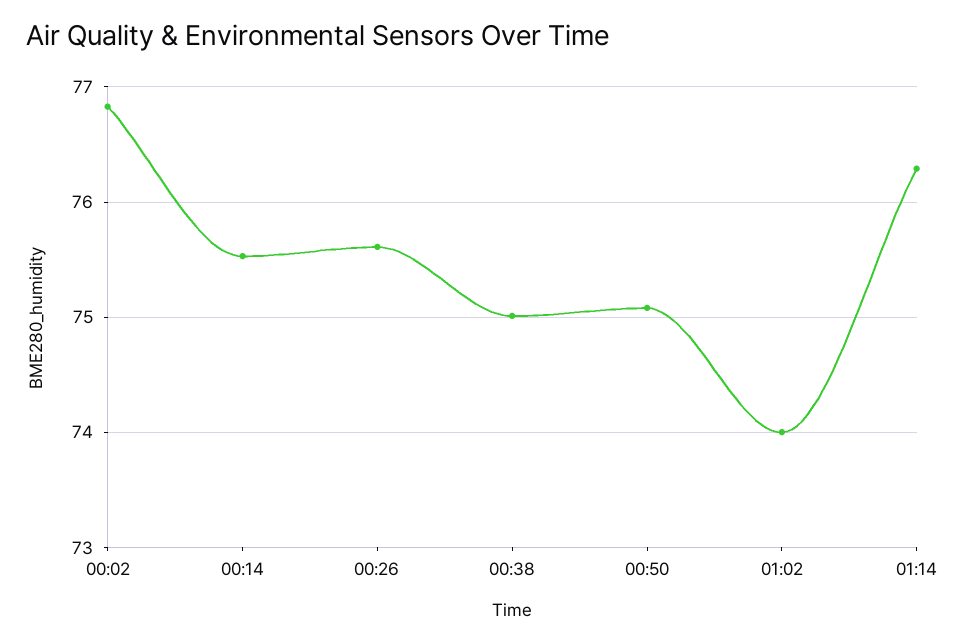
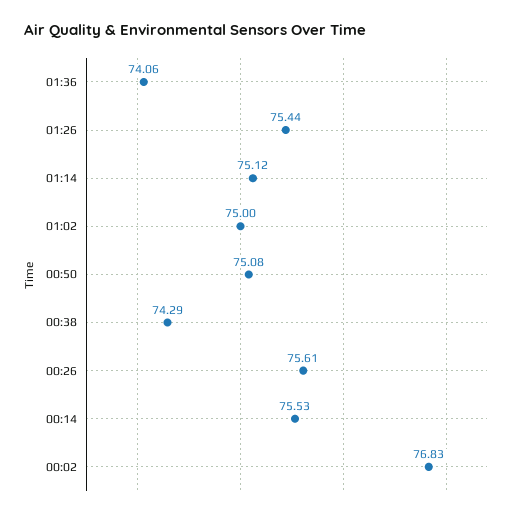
00:38: 75 -> 74.29
01:02: 74 -> 75
01:14: 76.3 -> 75.12
01:36: none -> 74.06
01:26: none -> 75.44

